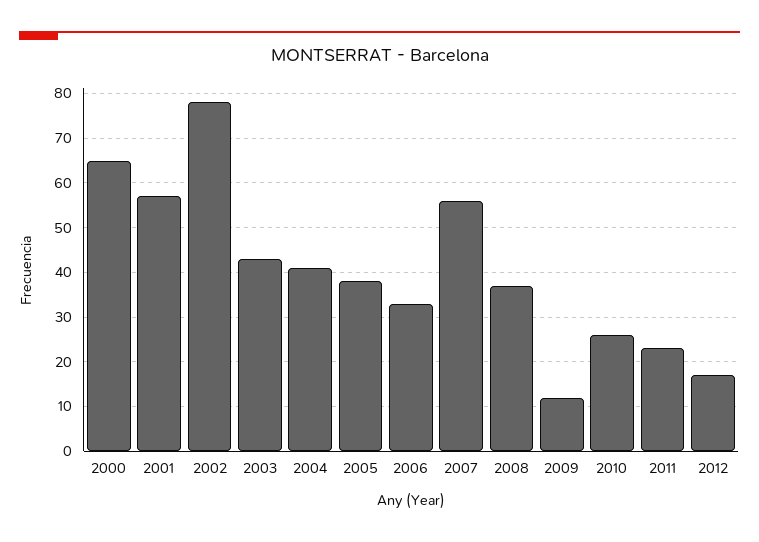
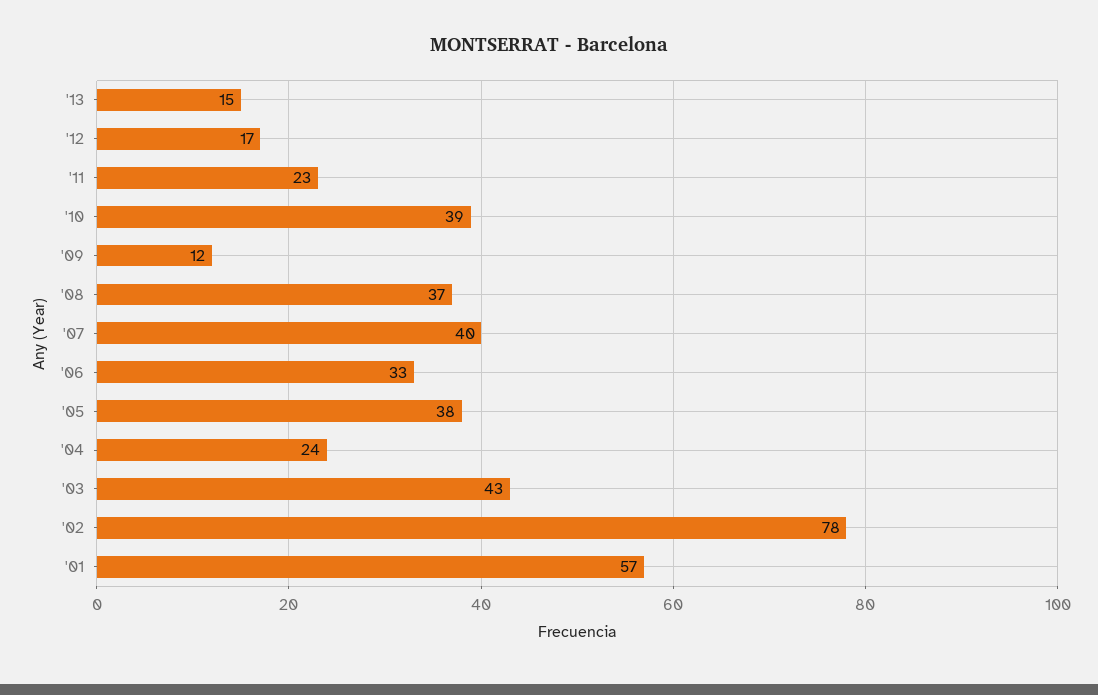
2000: 65 -> none
2004: 40 -> 24
2007: 55 -> 40
2010: 25 -> 39
'13: none -> 15

